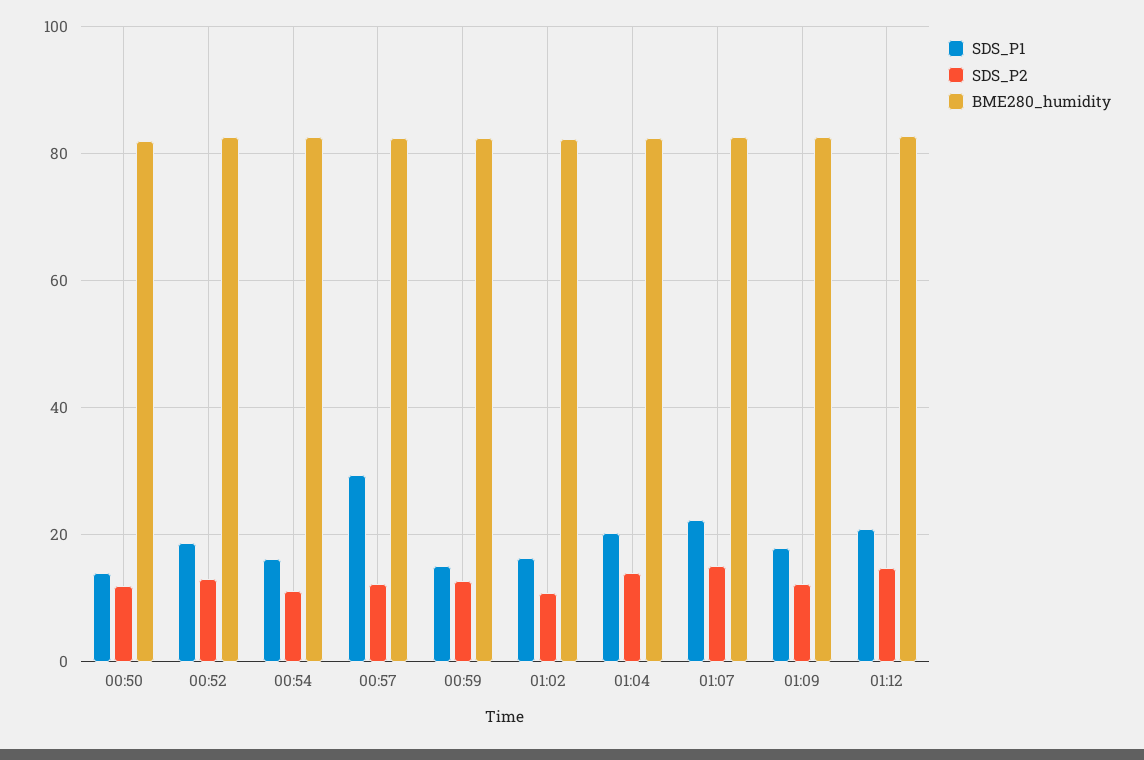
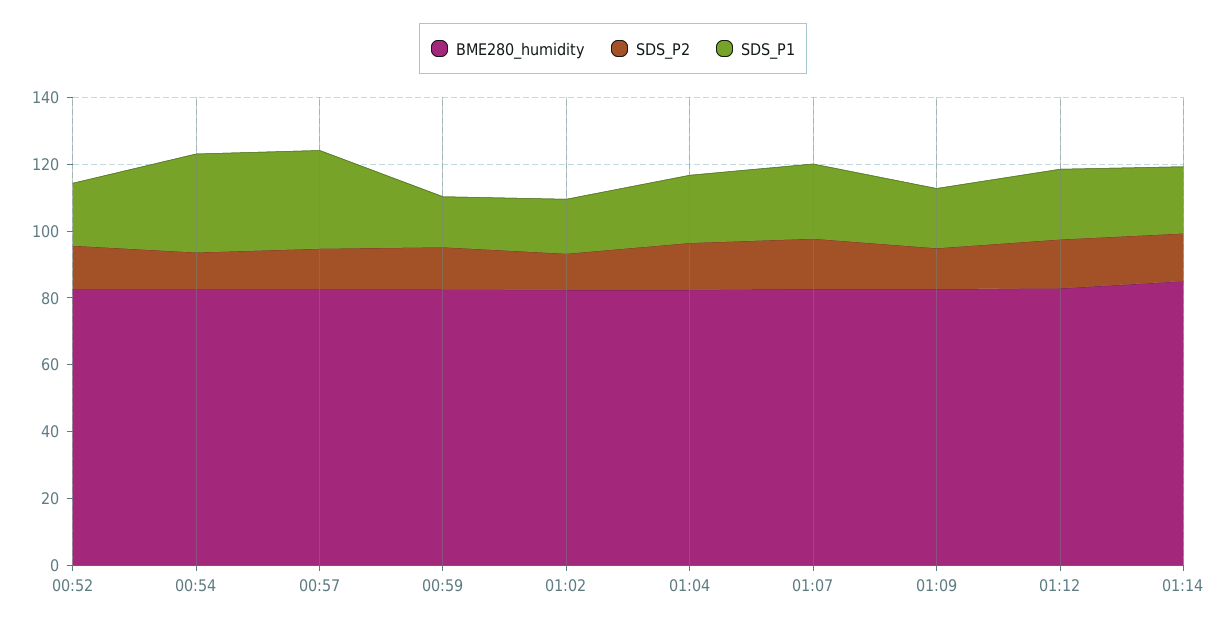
SDS_P1, 00:50: 14 -> none
SDS_P2, 00:50: 12 -> none
BME280_humidity, 00:50: 82 -> none
SDS_P1, 00:54: 16 -> 30
BME280_humidity, 01:14: none -> 85
SDS_P2, 01:14: none -> 15
SDS_P1, 01:14: none -> 20

